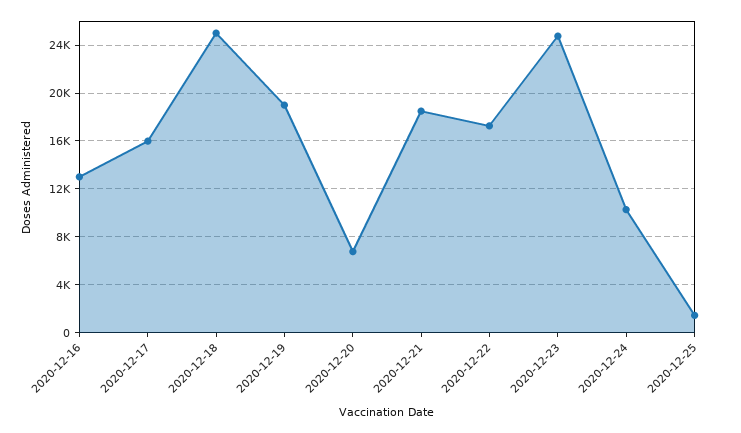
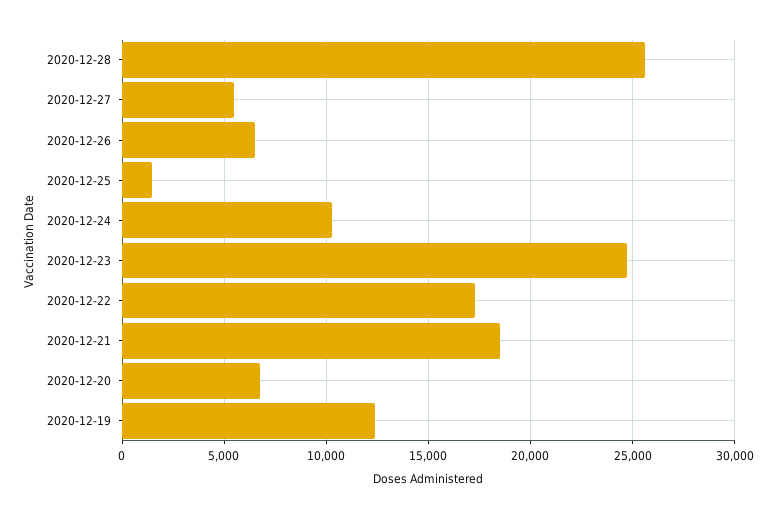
2020-12-16: 13000 -> none
2020-12-17: 16000 -> none
2020-12-18: 25000 -> none
2020-12-19: 19000 -> 12500
2020-12-28: none -> 25500
2020-12-27: none -> 5500
2020-12-26: none -> 6500

